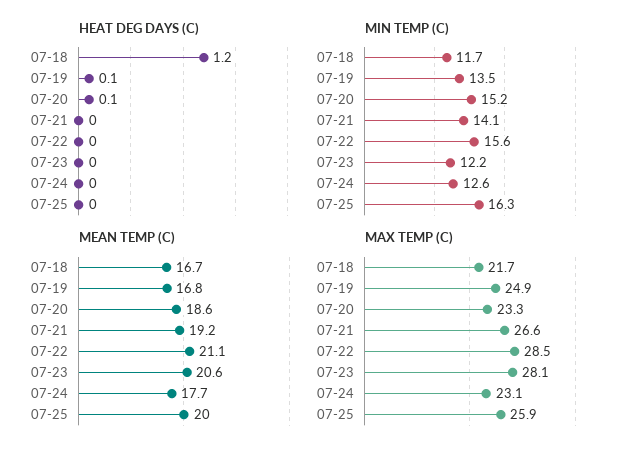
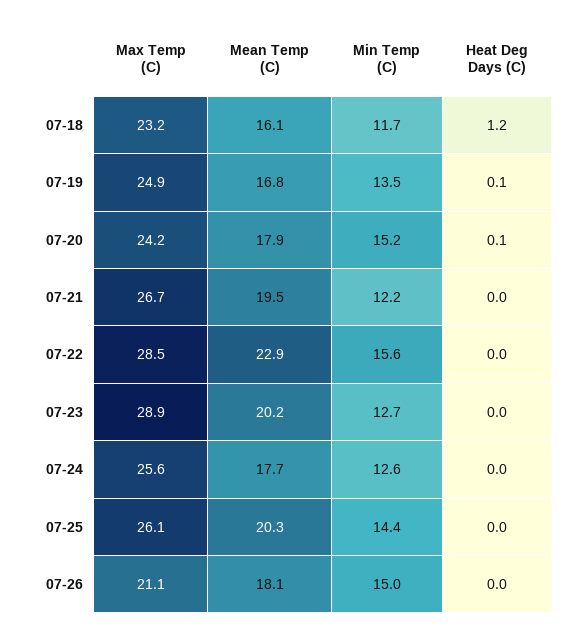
MIN TEMP (C), 07-21: 14.1 -> 12.2
MIN TEMP (C), 07-23: 12.2 -> 12.7
MIN TEMP (C), 07-25: 16.3 -> 14.4
MEAN TEMP (C), 07-18: 16.7 -> 16.1
MEAN TEMP (C), 07-20: 18.6 -> 17.9
MEAN TEMP (C), 07-21: 19.2 -> 19.5
MEAN TEMP (C), 07-22: 21.1 -> 22.9
MEAN TEMP (C), 07-23: 20.6 -> 20.2
MEAN TEMP (C), 07-25: 20 -> 20.3
MAX TEMP (C), 07-18: 21.7 -> 23.2
MAX TEMP (C), 07-20: 23.3 -> 24.2
MAX TEMP (C), 07-21: 26.6 -> 26.7
MAX TEMP (C), 07-23: 28.1 -> 28.9
MAX TEMP (C), 07-24: 23.1 -> 25.6
MAX TEMP (C), 07-25: 25.9 -> 26.1
MAX TEMP (C), 07-26: none -> 21.1
MEAN TEMP (C), 07-26: none -> 18.1
MIN TEMP (C), 07-26: none -> 15
HEAT DEG DAYS (C), 07-26: none -> 0

